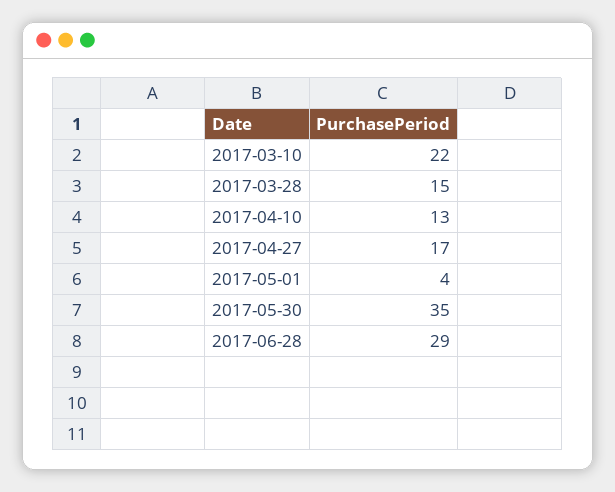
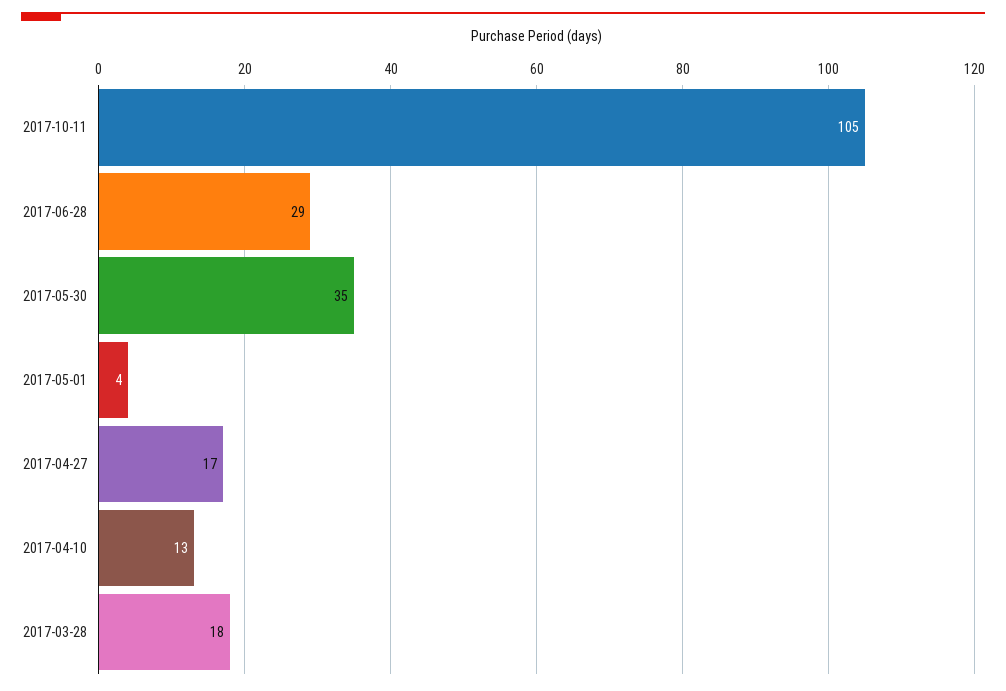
2017-03-10: 22 -> none
2017-03-28: 15 -> 18
2017-10-11: none -> 105

